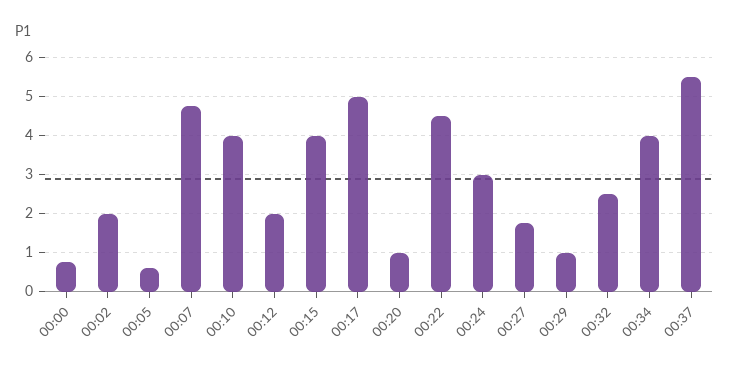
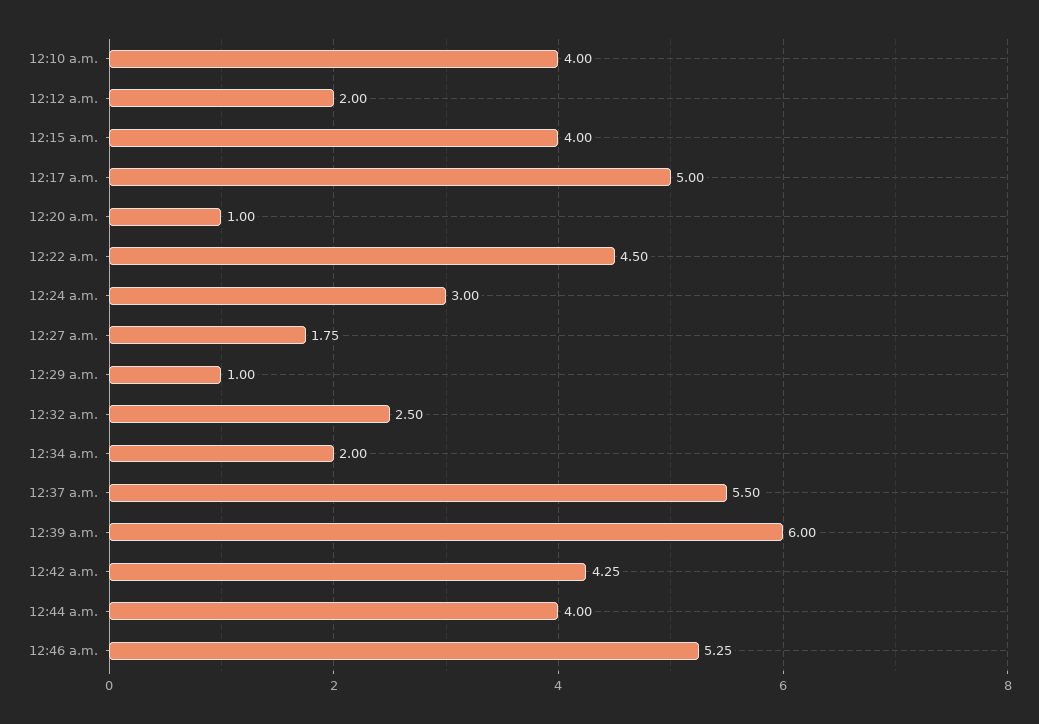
00:00: 0.8 -> none
00:02: 2 -> none
00:05: 0.6 -> none
00:07: 4.8 -> none
00:34: 4 -> 2
12:39 a.m.: none -> 6
12:42 a.m.: none -> 4.25
12:44 a.m.: none -> 4
12:46 a.m.: none -> 5.25

